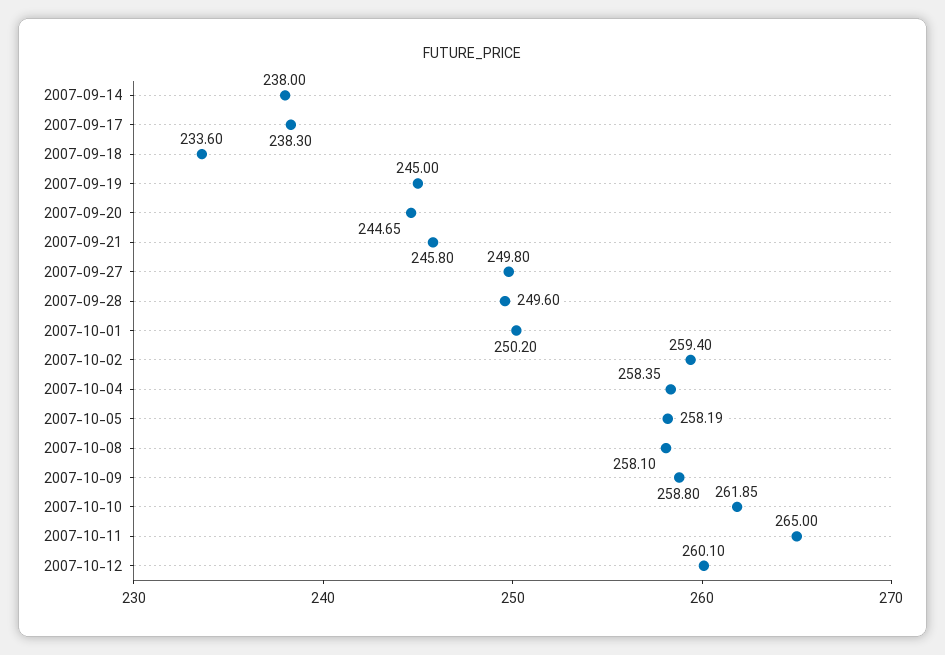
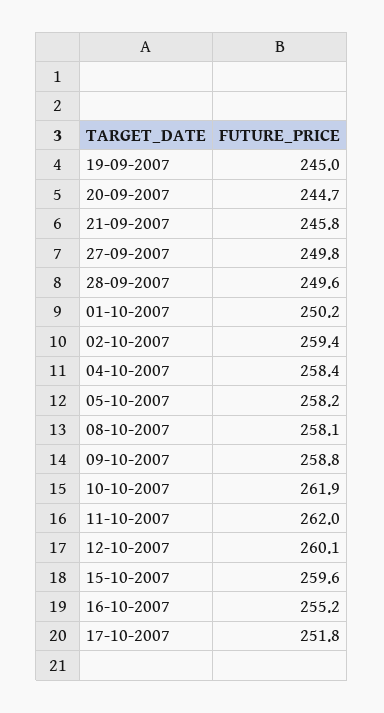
2007-09-14: 238 -> none
2007-09-17: 238.3 -> none
2007-09-18: 233.6 -> none
2007-10-11: 265 -> 262
15-10-2007: none -> 259.6
16-10-2007: none -> 255.2
17-10-2007: none -> 251.8

